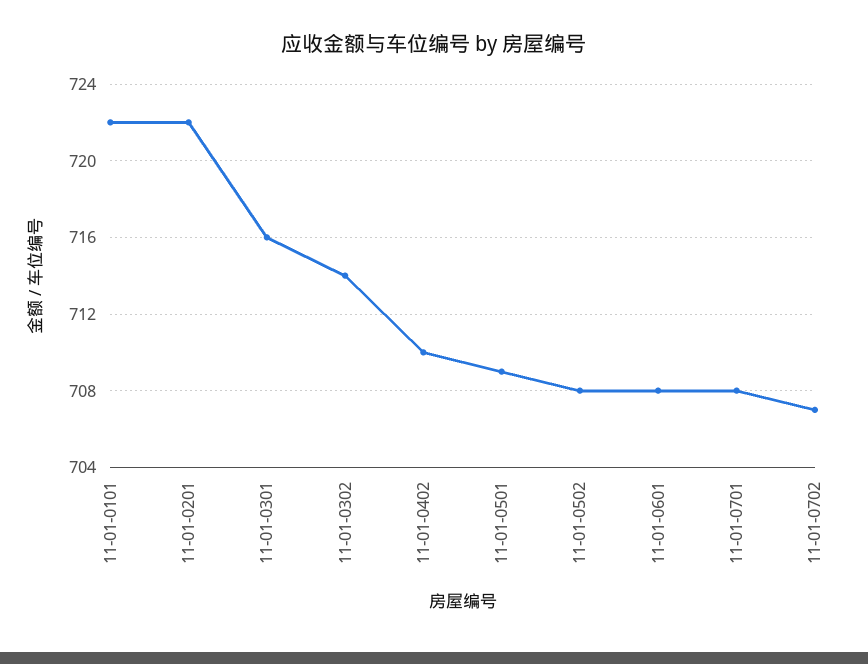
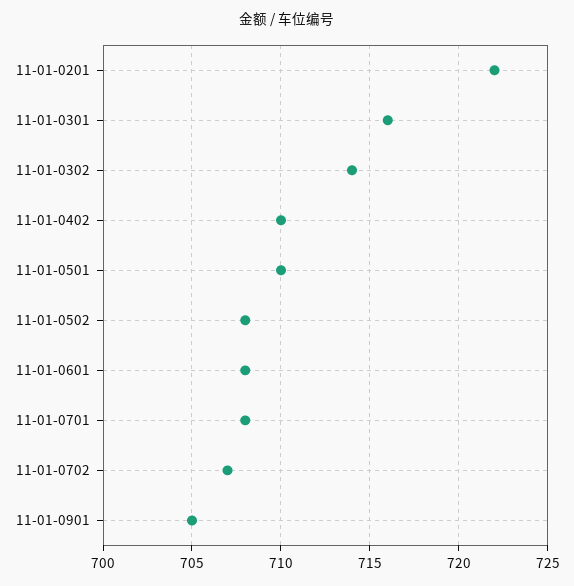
11-01-0101: 722 -> none
11-01-0501: 709 -> 710
11-01-0901: none -> 705

